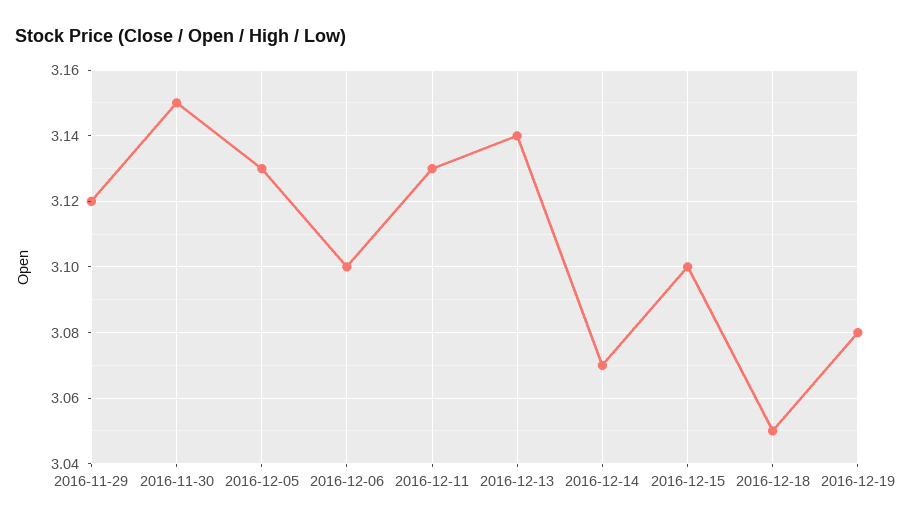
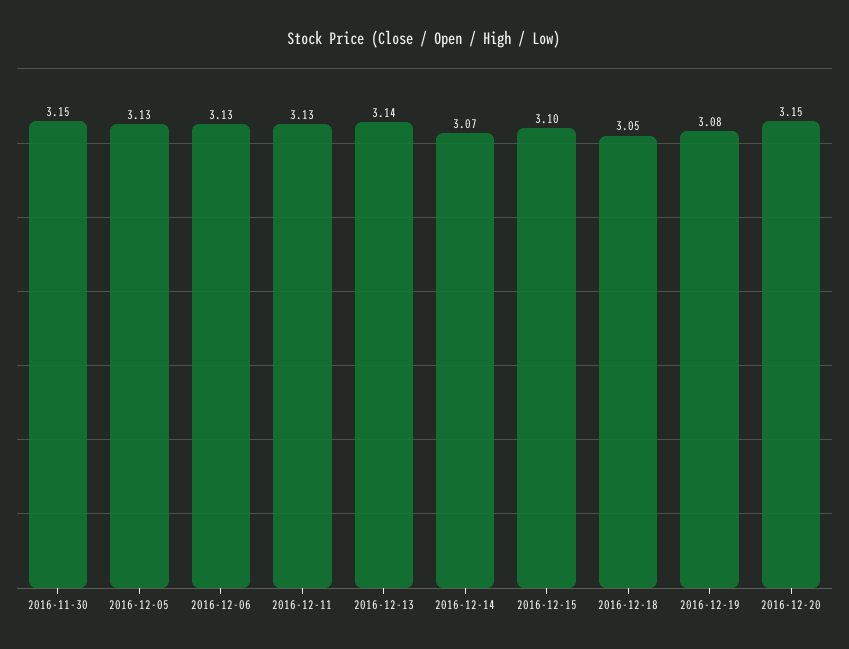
2016-11-29: 3.12 -> none
2016-12-06: 3.1 -> 3.13
2016-12-20: none -> 3.15

